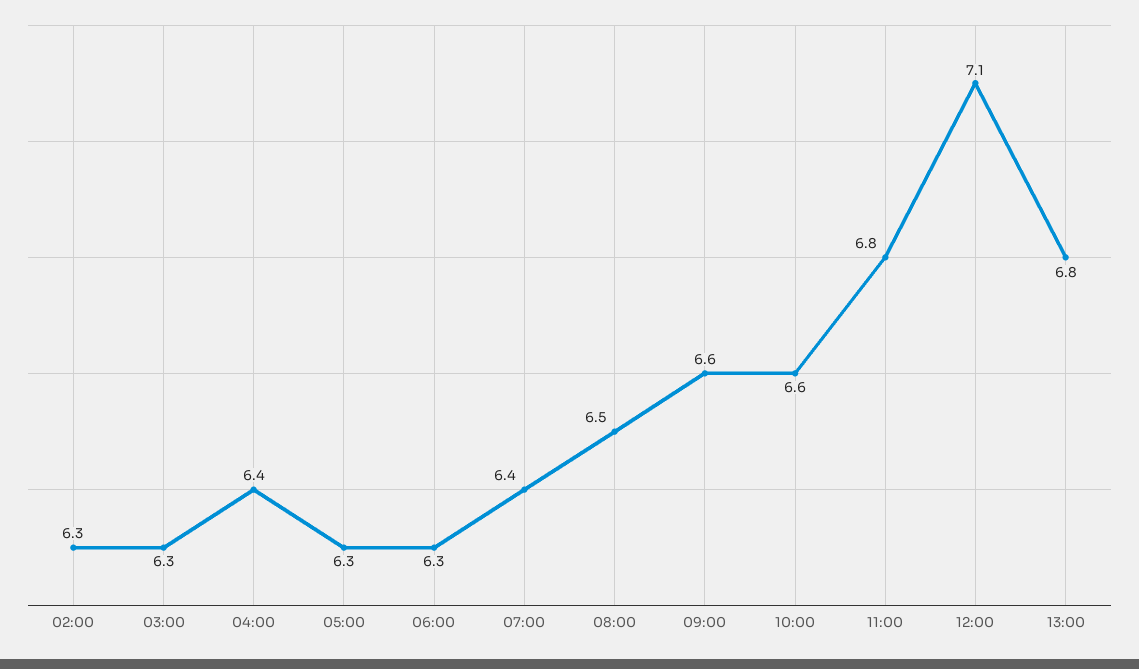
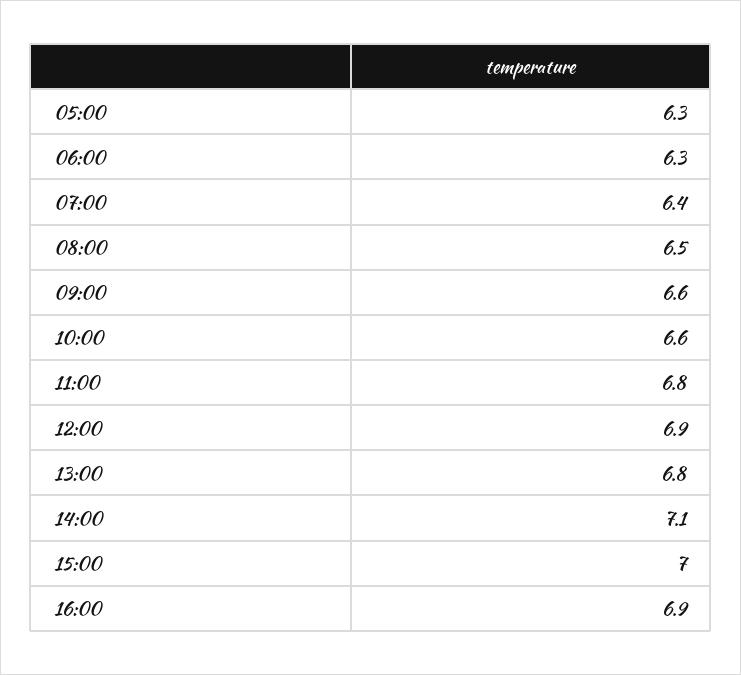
02:00: 6.3 -> none
03:00: 6.3 -> none
04:00: 6.4 -> none
12:00: 7.1 -> 6.9
14:00: none -> 7.1
15:00: none -> 7
16:00: none -> 6.9

